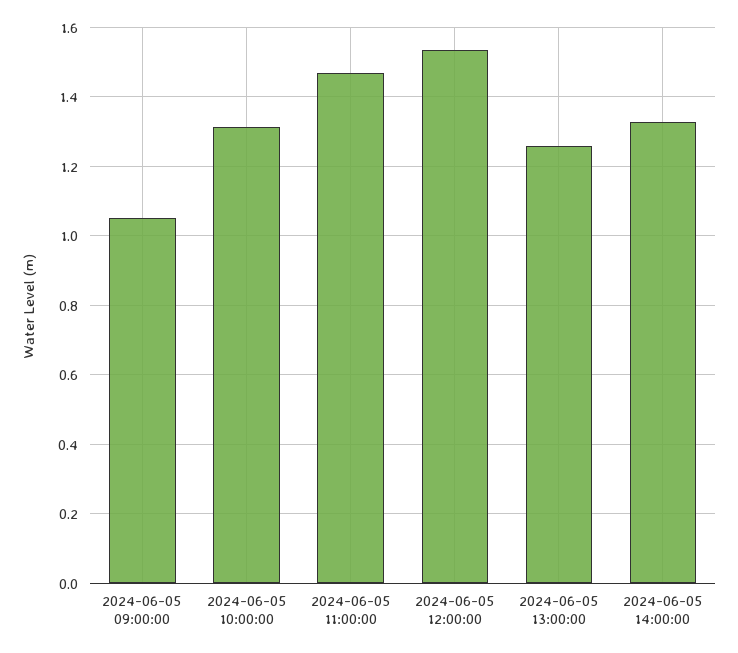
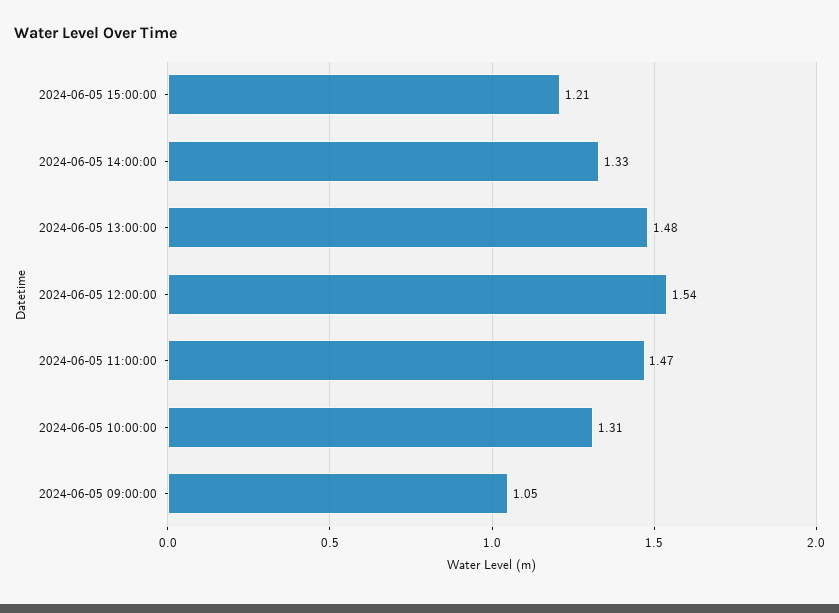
2024-06-05 13:00:00: 1.26 -> 1.48
2024-06-05 15:00:00: none -> 1.21

